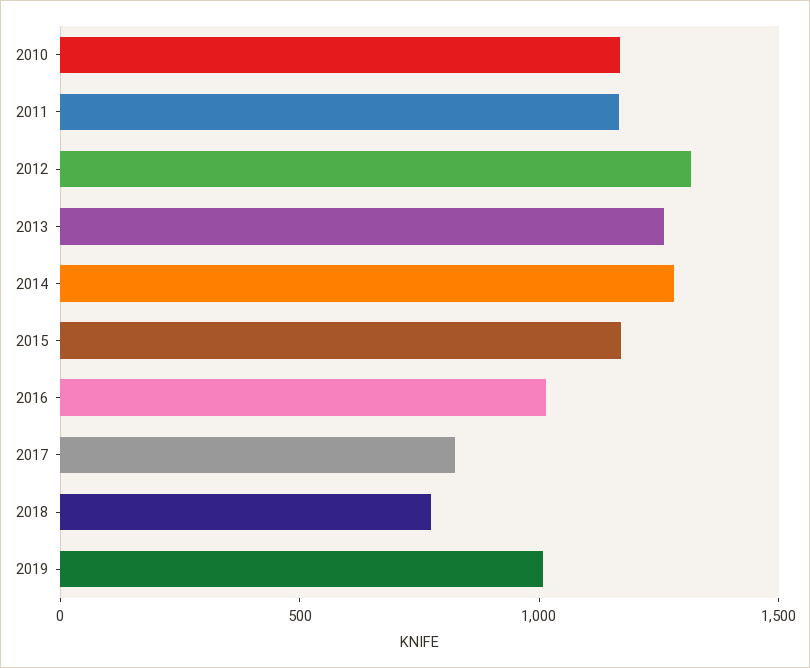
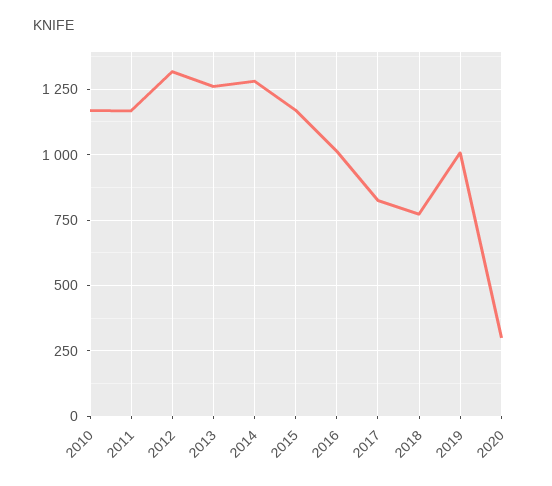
2020: none -> 300

